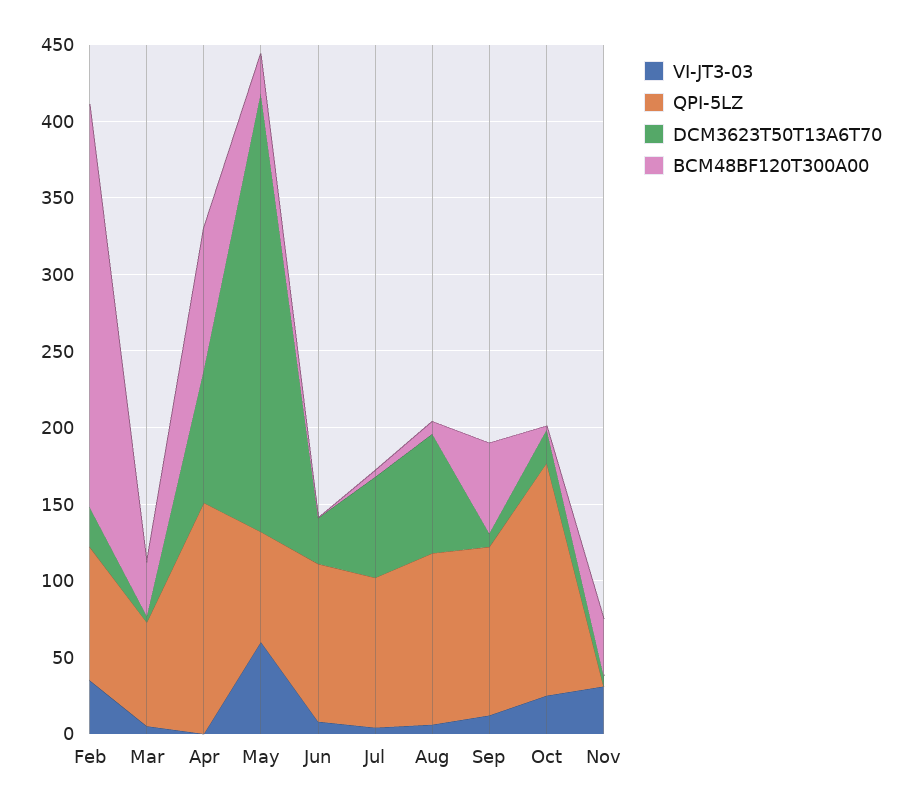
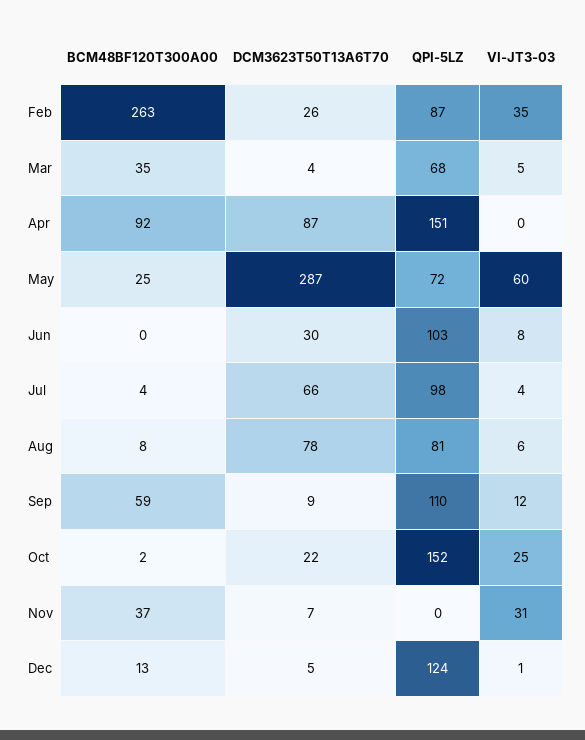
QPI-5LZ, Aug: 110 -> 81
BCM48BF120T300A00, Dec: none -> 13
DCM3623T50T13A6T70, Dec: none -> 5
QPI-5LZ, Dec: none -> 124
VI-JT3-03, Dec: none -> 1

